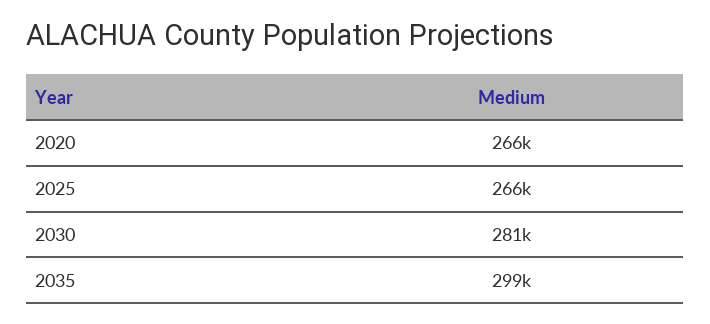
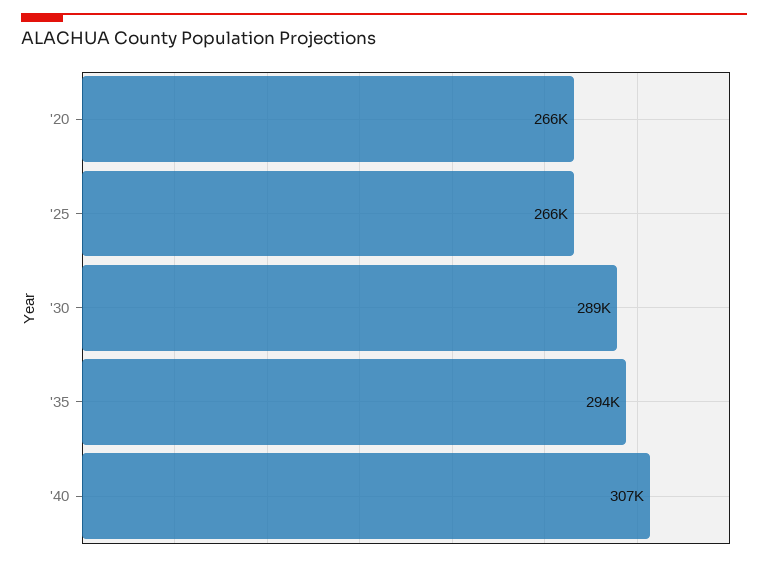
2030: 281000 -> 289000
2035: 299000 -> 294000
'40: none -> 307000

